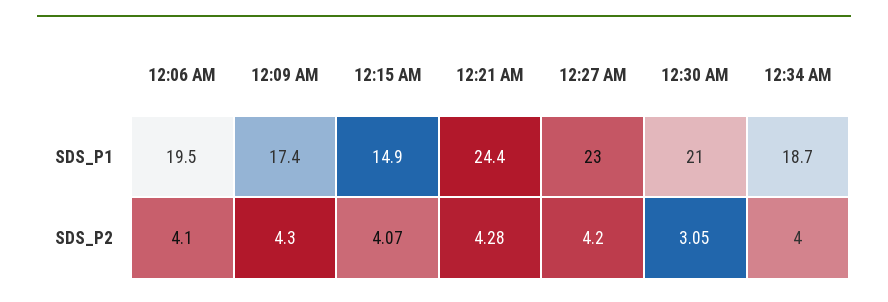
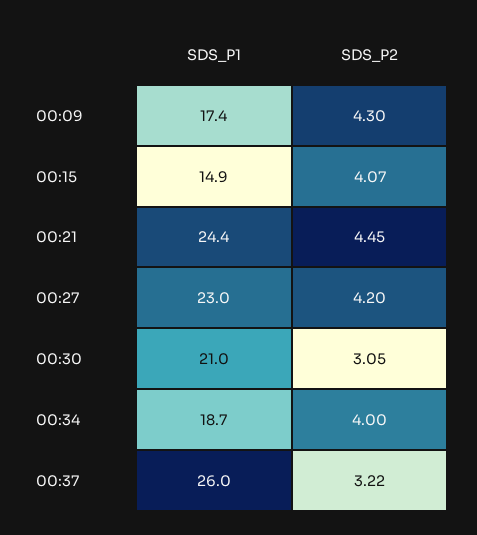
12:06 AM, SDS_P1: 19.5 -> none
12:06 AM, SDS_P2: 4.1 -> none
12:21 AM, SDS_P2: 4.28 -> 4.45
00:37, SDS_P1: none -> 26
00:37, SDS_P2: none -> 3.22

